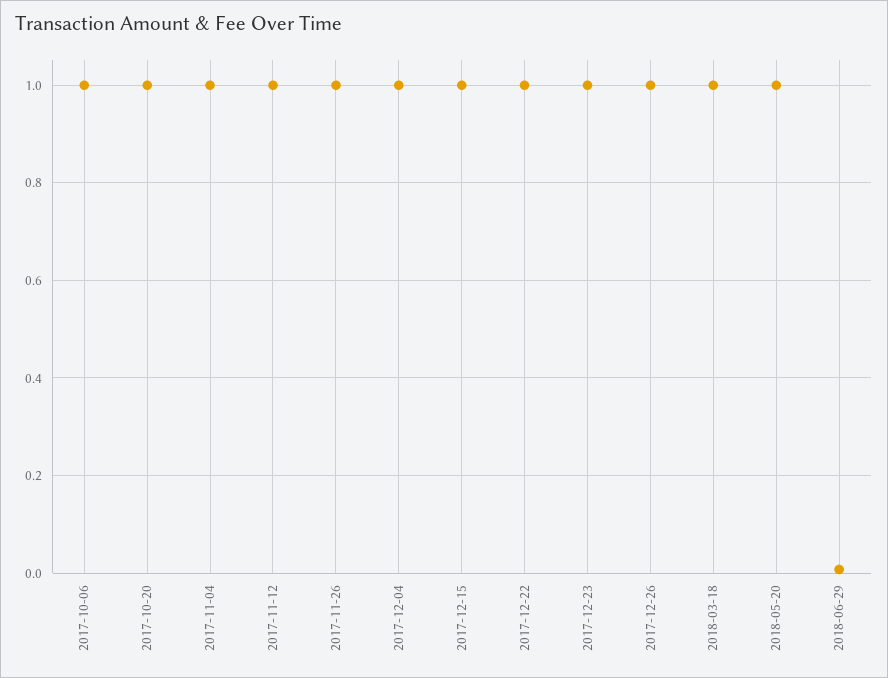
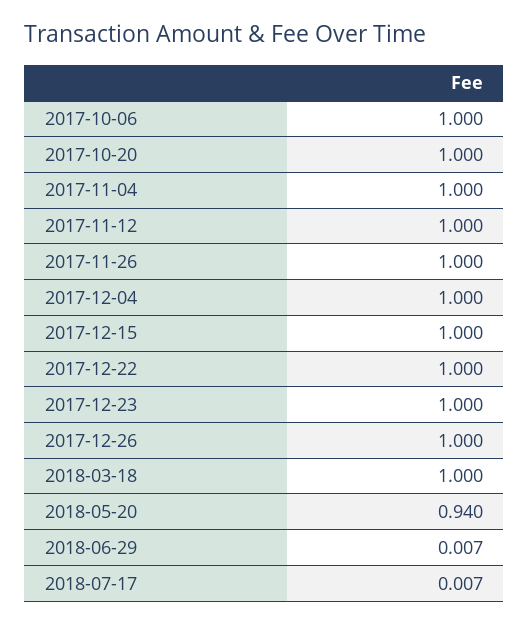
2018-05-20: 1 -> 0.94
2018-07-17: none -> 0.007

